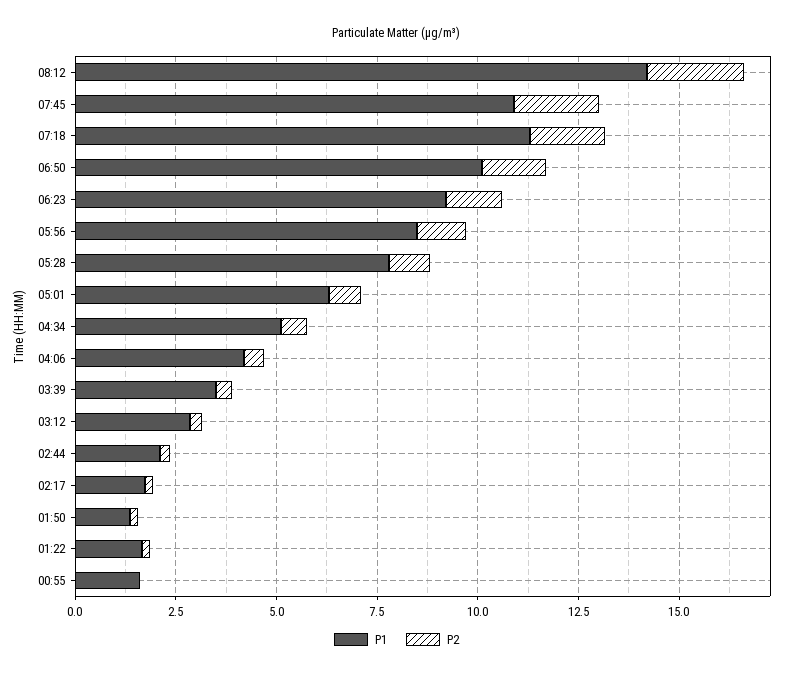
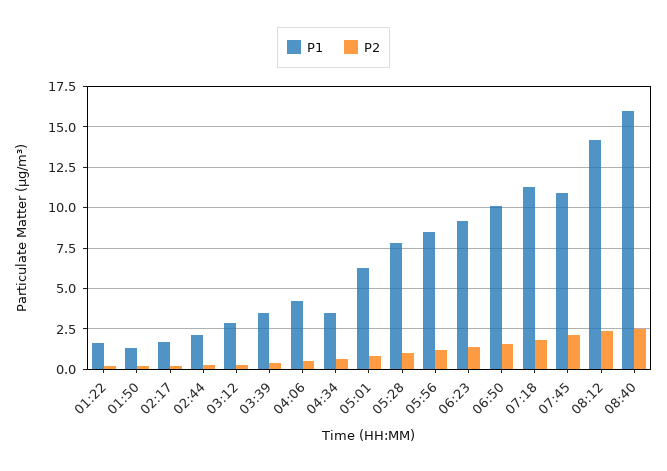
P1, 04:34: 5 -> 3.5
P1, 00:55: 1.5 -> none
P2, 00:55: 0 -> none
P1, 08:40: none -> 16
P2, 08:40: none -> 2.5

